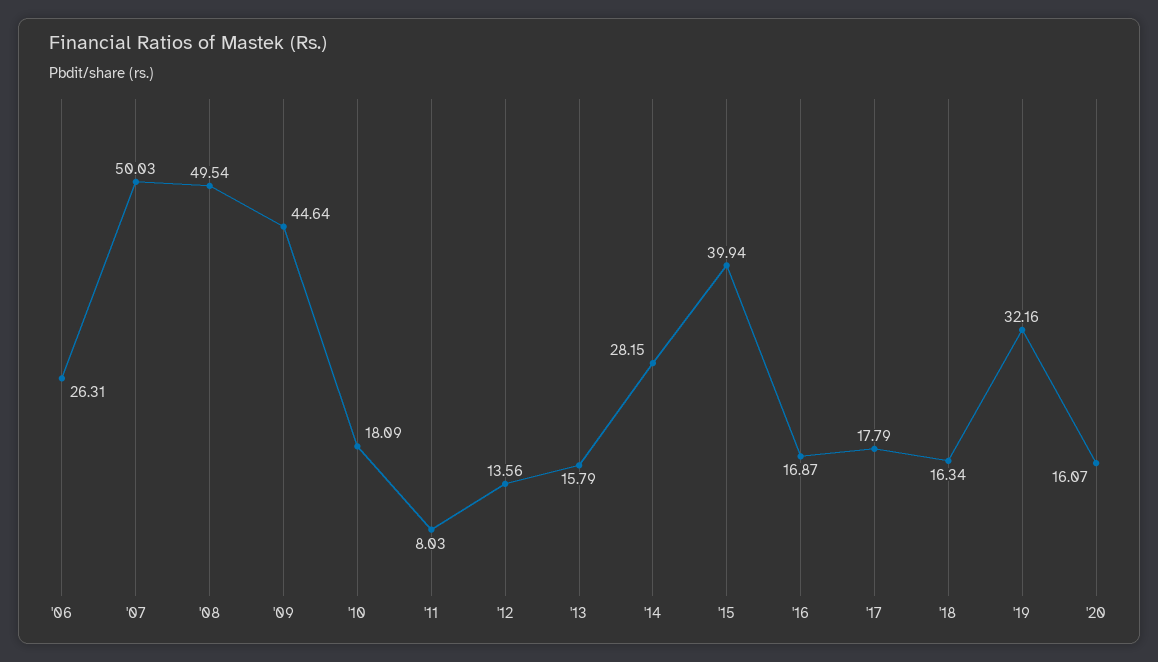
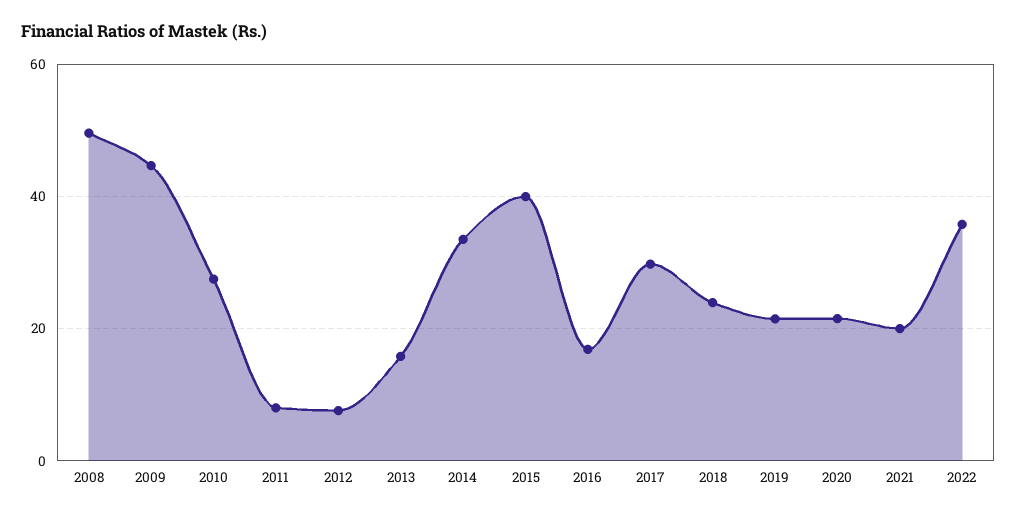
'06: 26.31 -> none
'07: 50.03 -> none
'10: 18.09 -> 28
'12: 13.56 -> 8
'14: 28.15 -> 34
'17: 17.79 -> 30
'18: 16.34 -> 24
'19: 32.16 -> 22
'20: 16.07 -> 22
2021: none -> 20
2022: none -> 36

